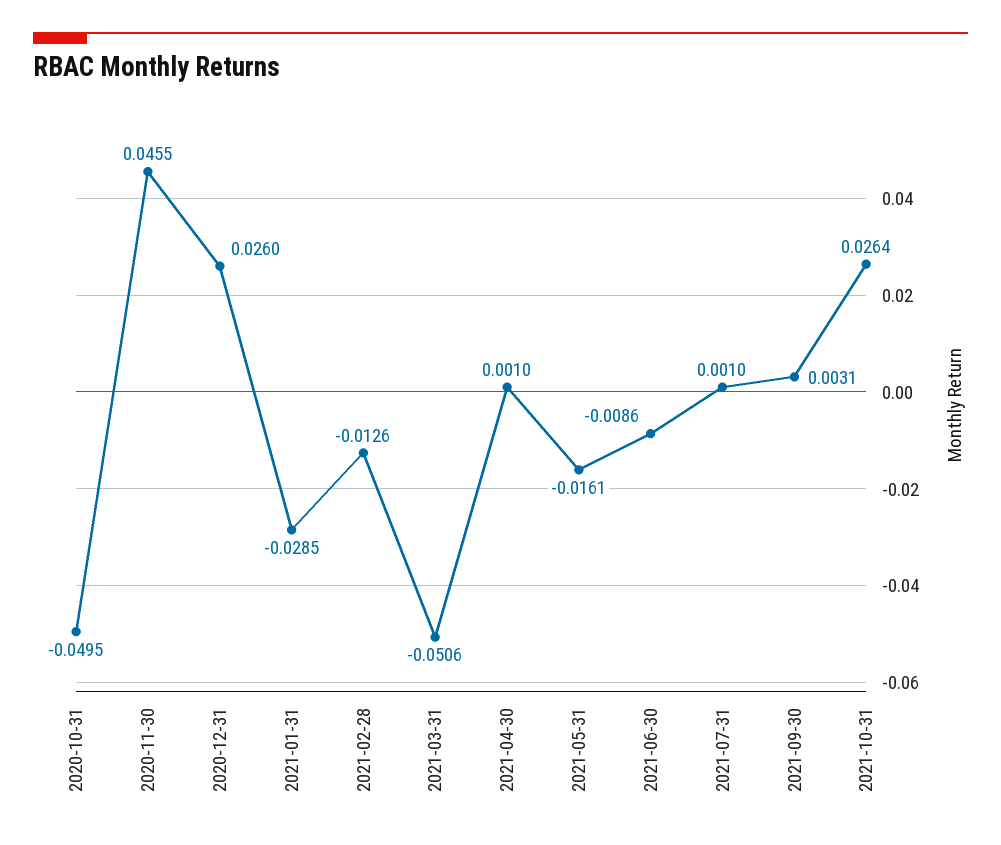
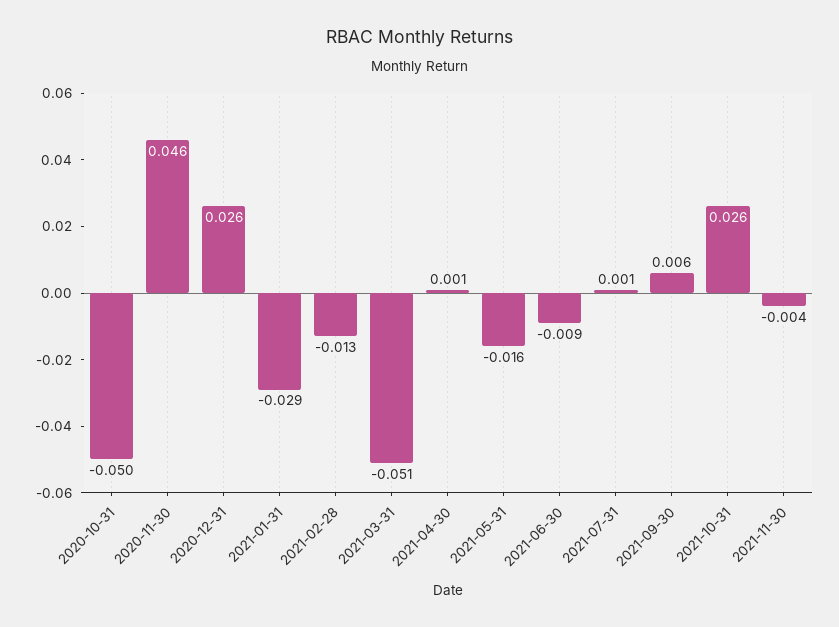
2021-09-30: 0.0031 -> 0.006
2021-11-30: none -> -0.004

